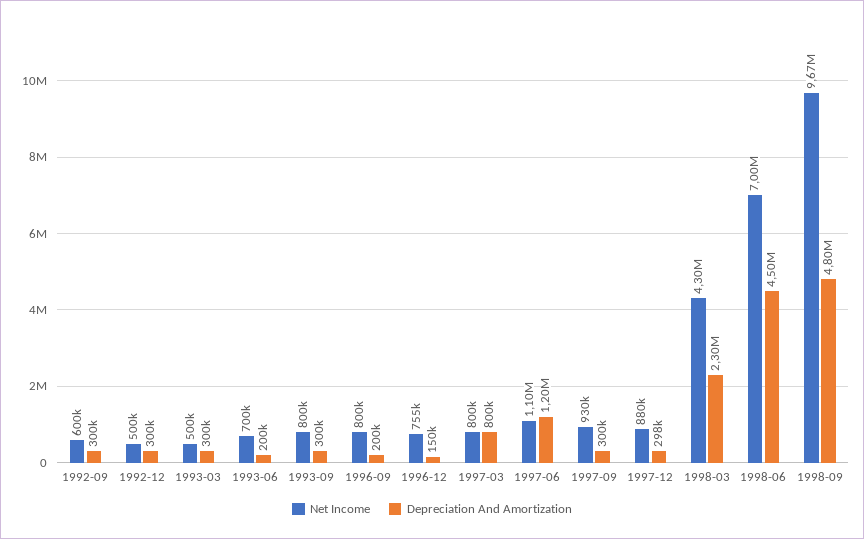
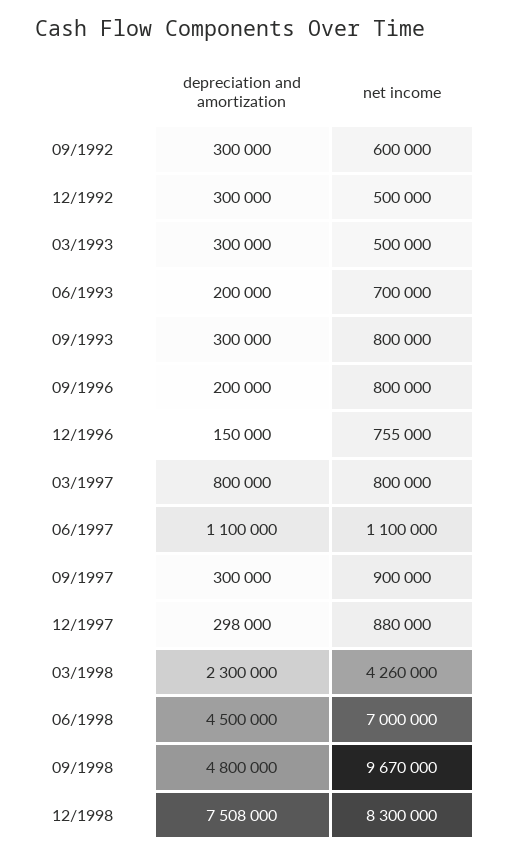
Depreciation And Amortization, 1997-06: 1200000 -> 1100000
Net Income, 1997-09: 930000 -> 900000
Net Income, 1998-03: 4300000 -> 4260000
Depreciation And Amortization, 12/1998: none -> 7508000
Net Income, 12/1998: none -> 8300000

